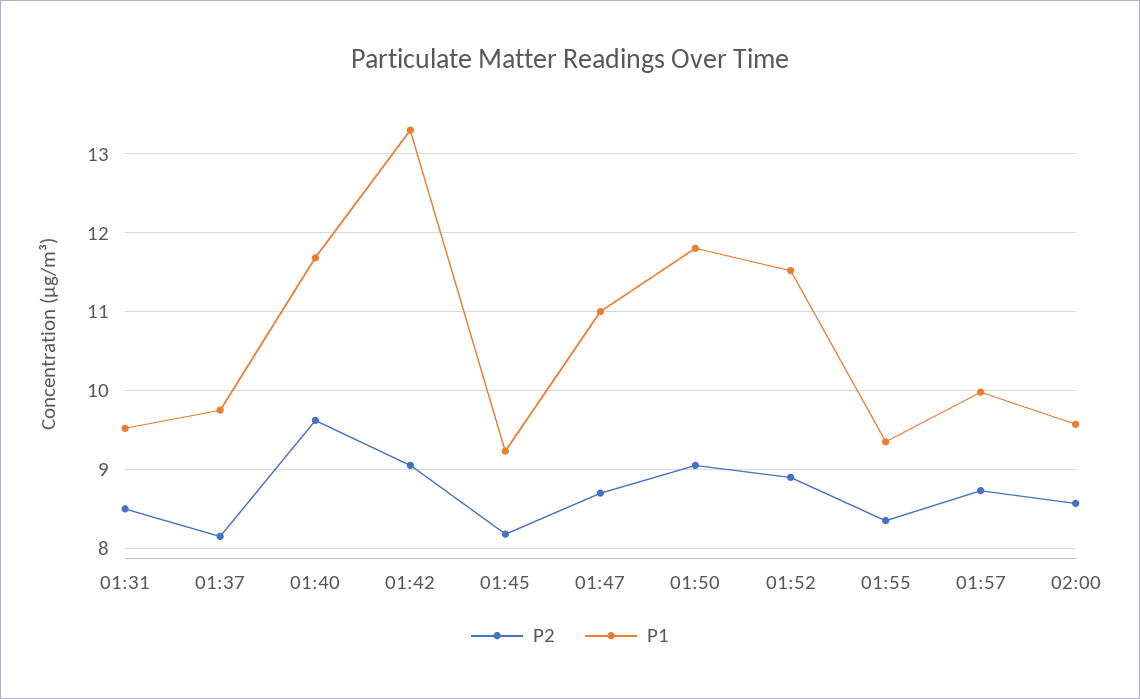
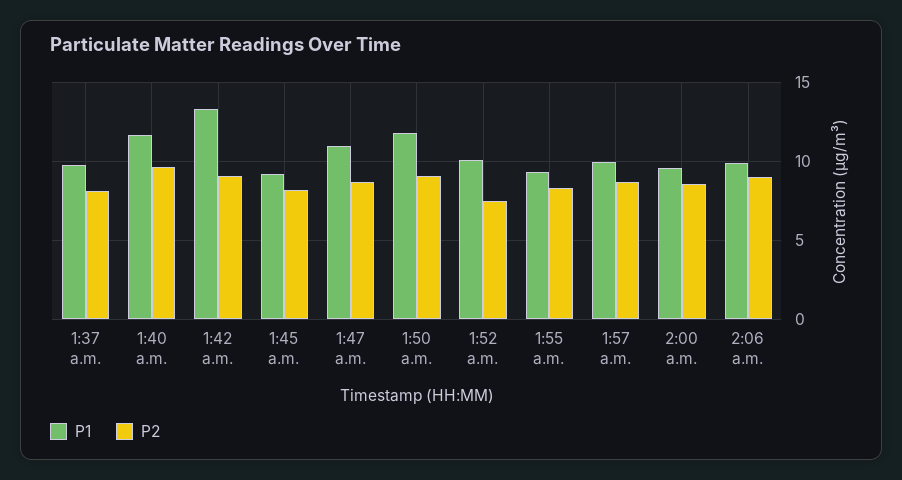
P2, 01:31: 8.5 -> none
P1, 01:31: 9.5 -> none
P2, 01:52: 8.9 -> 7.5
P1, 01:52: 11.5 -> 10
P1, 2:06 a.m.: none -> 10
P2, 2:06 a.m.: none -> 9

